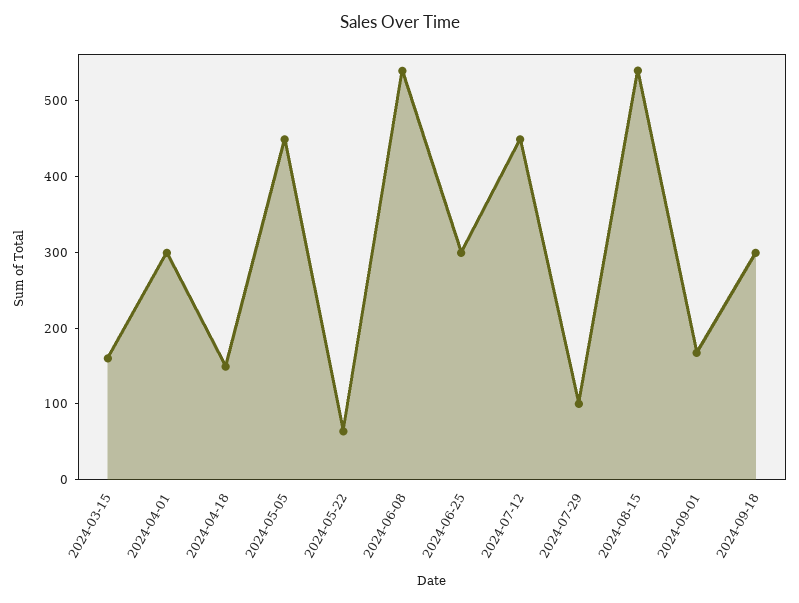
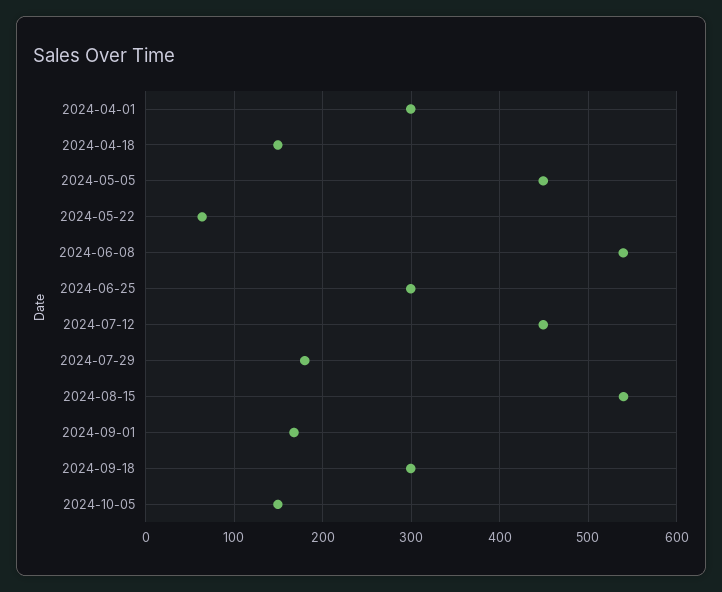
2024-03-15: 160 -> none
2024-07-29: 100 -> 180
2024-10-05: none -> 150

